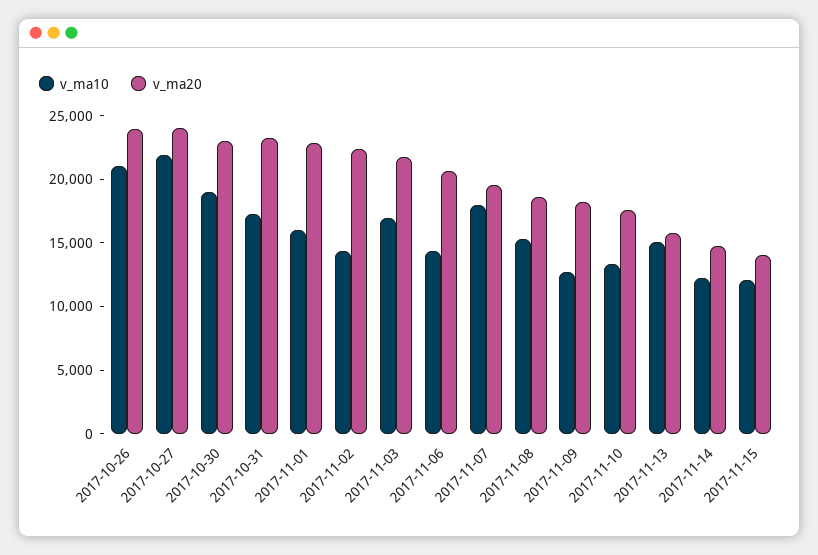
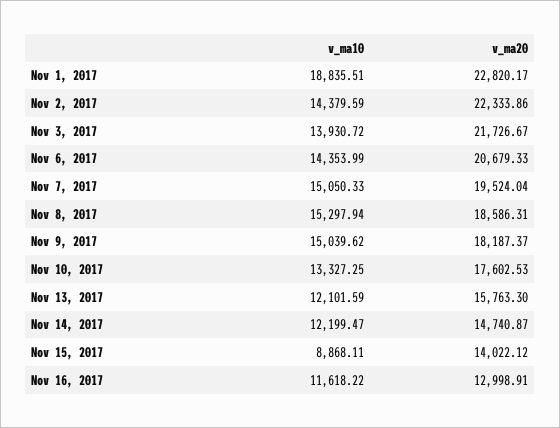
v_ma10, 2017-10-26: 21000 -> none
v_ma20, 2017-10-26: 24000 -> none
v_ma10, 2017-10-27: 22000 -> none
v_ma20, 2017-10-27: 24000 -> none
v_ma10, 2017-10-30: 19000 -> none
v_ma20, 2017-10-30: 23000 -> none
v_ma10, 2017-10-31: 17000 -> none
v_ma20, 2017-10-31: 23000 -> none
v_ma10, 2017-11-01: 16000 -> 18835.51
v_ma10, 2017-11-03: 17000 -> 13930.72
v_ma10, 2017-11-07: 18000 -> 15050.33
v_ma10, 2017-11-09: 13000 -> 15039.62
v_ma10, 2017-11-13: 15000 -> 12101.59
v_ma10, 2017-11-15: 12000 -> 8868.11
v_ma10, Nov 16, 2017: none -> 11618.22
v_ma20, Nov 16, 2017: none -> 12998.91

